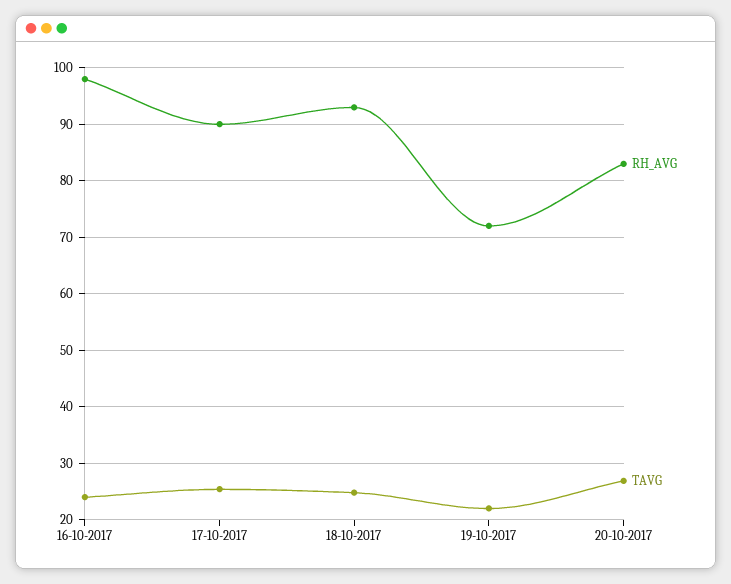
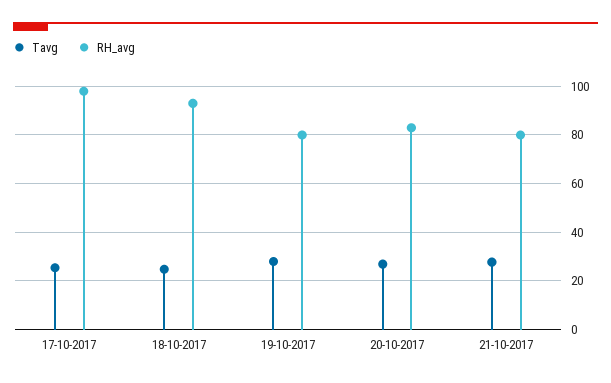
RH_AVG, 16-10-2017: 98 -> none
TAVG, 16-10-2017: 24 -> none
RH_AVG, 17-10-2017: 90 -> 97.5
RH_AVG, 19-10-2017: 72 -> 80
TAVG, 19-10-2017: 22 -> 27.5
TAVG, 21-10-2017: none -> 27.5
RH_AVG, 21-10-2017: none -> 80

